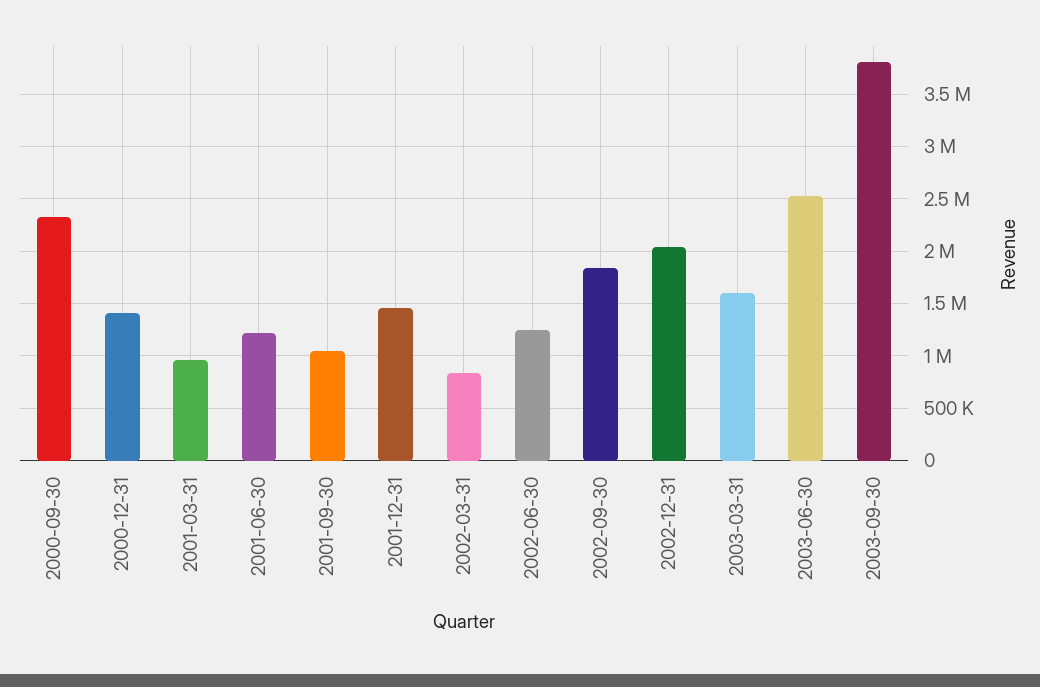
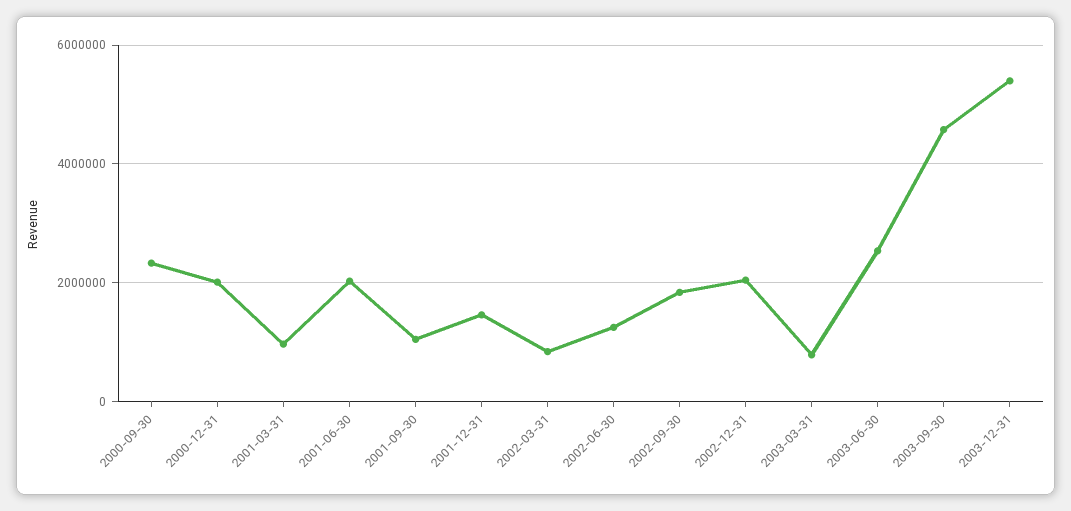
2000-12-31: 1400000 -> 2000000
2001-06-30: 1200000 -> 2000000
2003-03-31: 1600000 -> 800000
2003-09-30: 3800000 -> 4600000
2003-12-31: none -> 5400000

